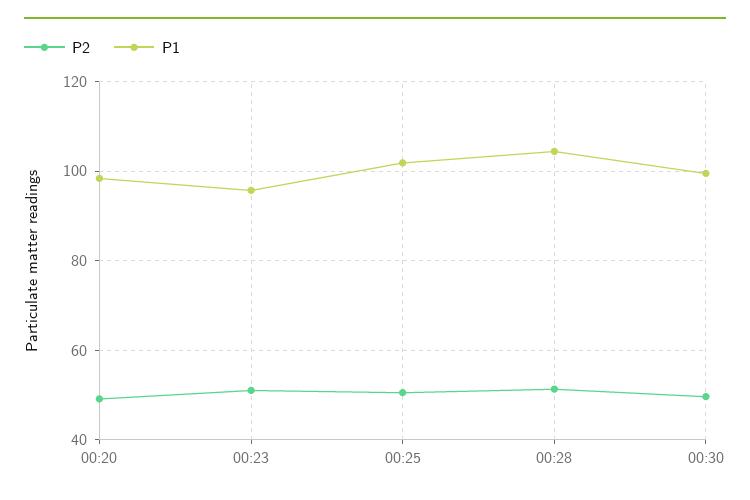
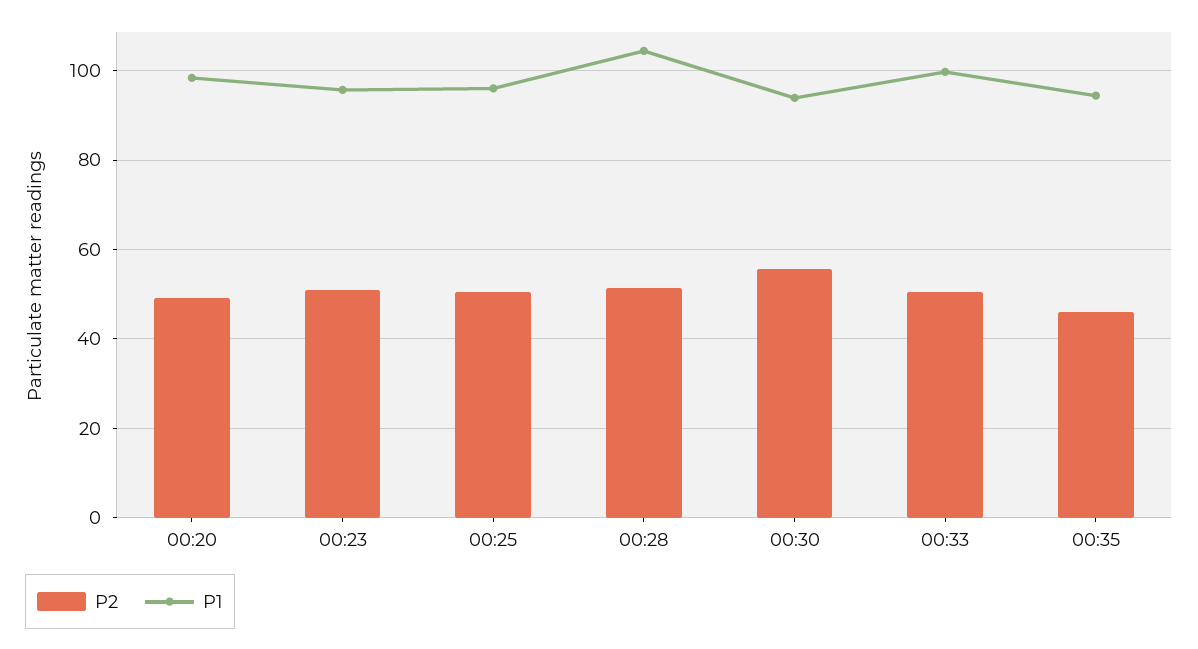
P1, 00:25: 102 -> 96
P2, 00:30: 50 -> 56
P1, 00:30: 100 -> 94
P2, 00:33: none -> 50
P1, 00:33: none -> 100
P2, 00:35: none -> 46
P1, 00:35: none -> 94

